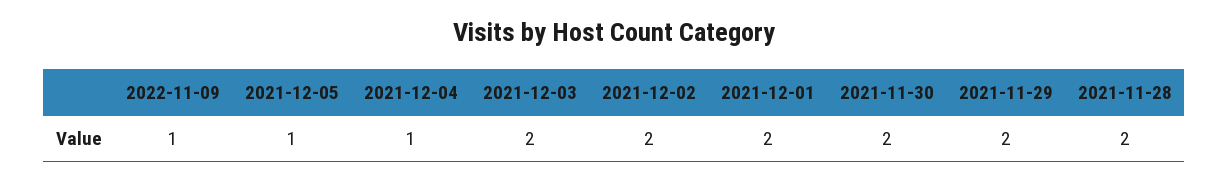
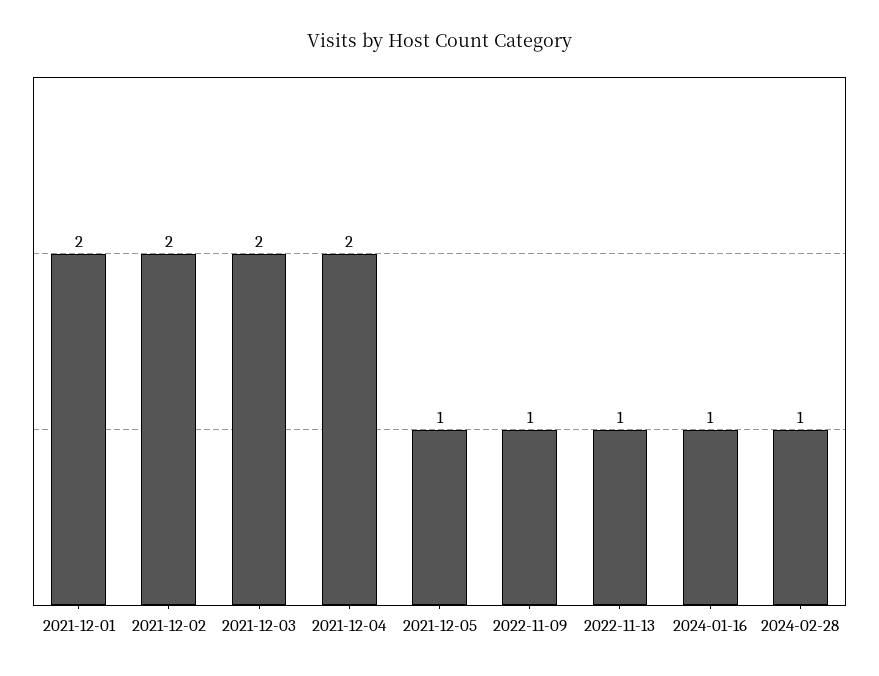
2021-12-04: 1 -> 2
2021-11-30: 2 -> none
2021-11-29: 2 -> none
2021-11-28: 2 -> none
2022-11-13: none -> 1
2024-01-16: none -> 1
2024-02-28: none -> 1

